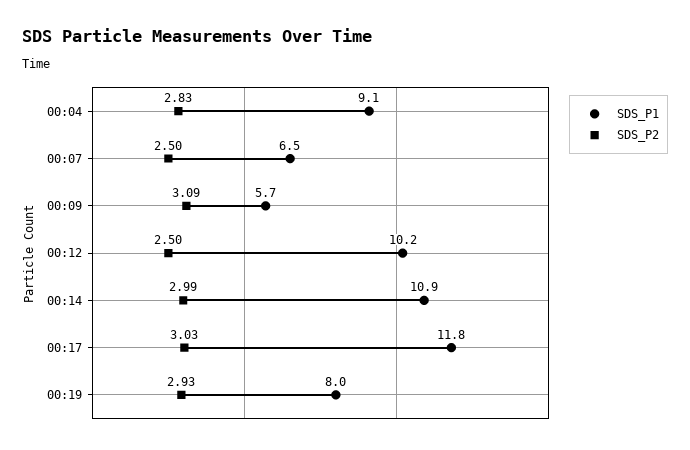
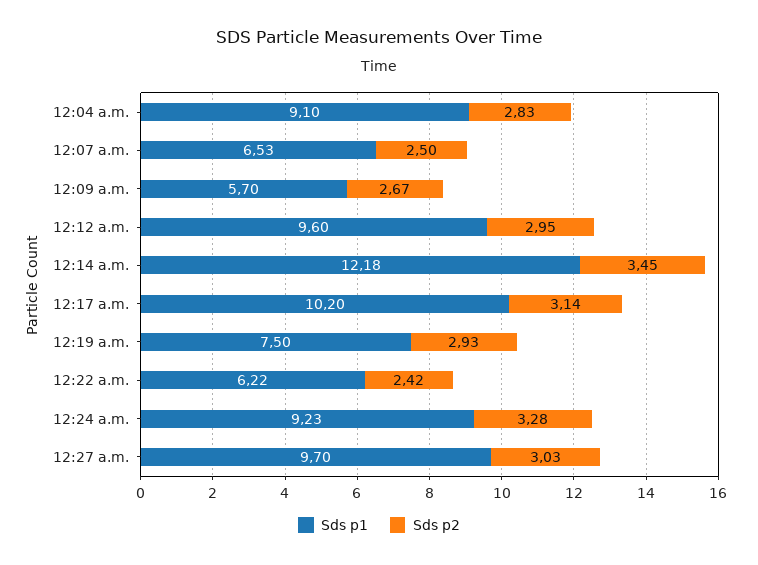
SDS_P2, 00:09: 3.09 -> 2.67
SDS_P1, 00:12: 10.2 -> 9.6
SDS_P2, 00:12: 2.5 -> 2.95
SDS_P1, 00:14: 10.9 -> 12.18
SDS_P2, 00:14: 2.99 -> 3.45
SDS_P1, 00:17: 11.8 -> 10.2
SDS_P2, 00:17: 3.03 -> 3.14
SDS_P1, 00:19: 8 -> 7.5
SDS_P1, 12:22 a.m.: none -> 6.22
SDS_P2, 12:22 a.m.: none -> 2.42
SDS_P1, 12:24 a.m.: none -> 9.23
SDS_P2, 12:24 a.m.: none -> 3.28
SDS_P1, 12:27 a.m.: none -> 9.7
SDS_P2, 12:27 a.m.: none -> 3.03

